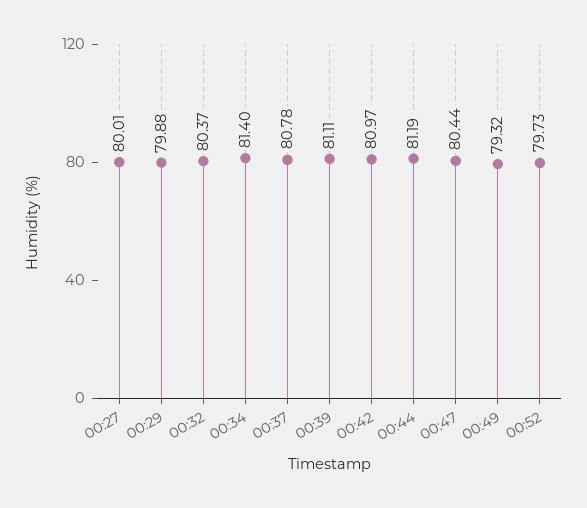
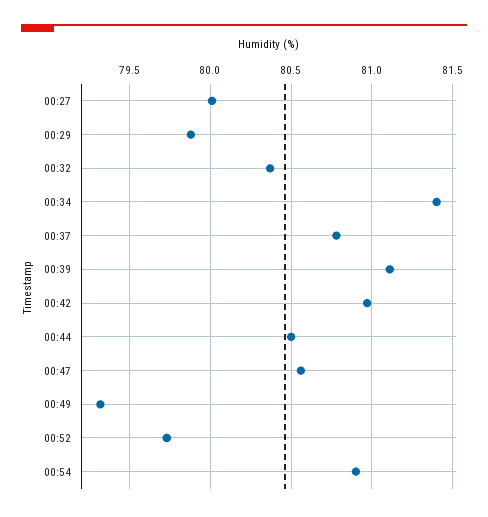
00:44: 81.19 -> 80.5
00:47: 80.44 -> 80.55
00:54: none -> 80.9

